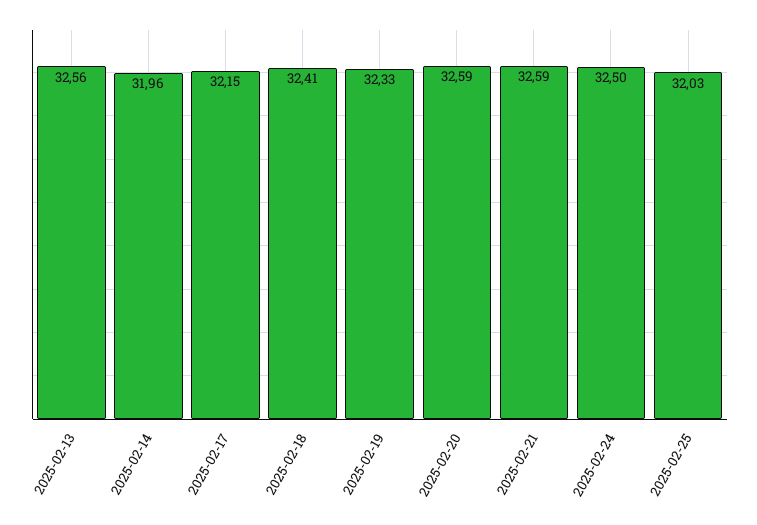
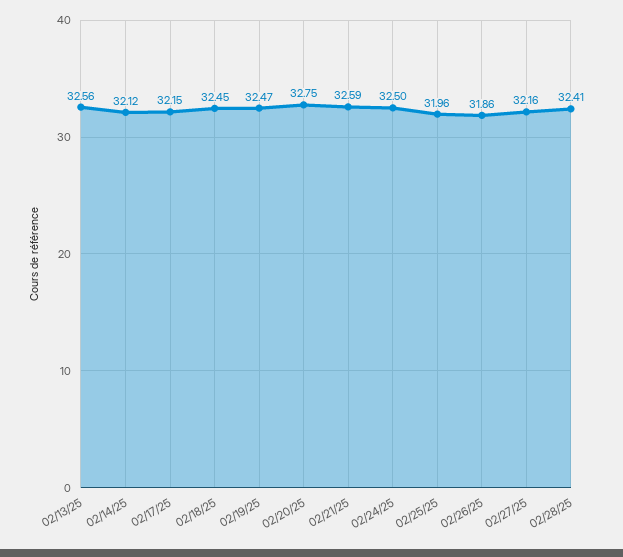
2025-02-14: 31.96 -> 32.12
2025-02-18: 32.41 -> 32.45
2025-02-19: 32.33 -> 32.47
2025-02-20: 32.59 -> 32.75
2025-02-25: 32.03 -> 31.96
02/26/25: none -> 31.86
02/27/25: none -> 32.16
02/28/25: none -> 32.41

